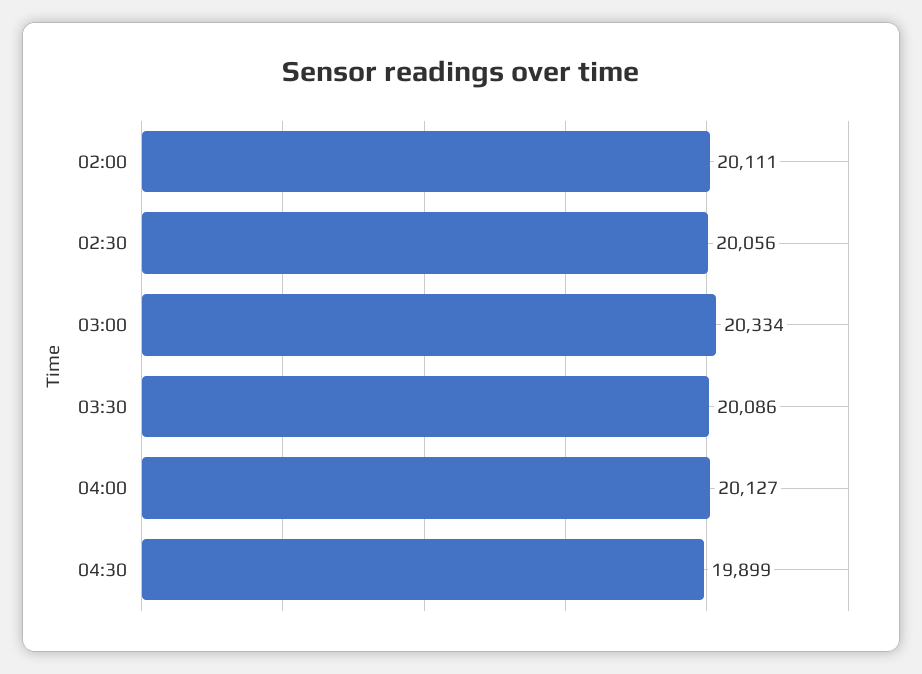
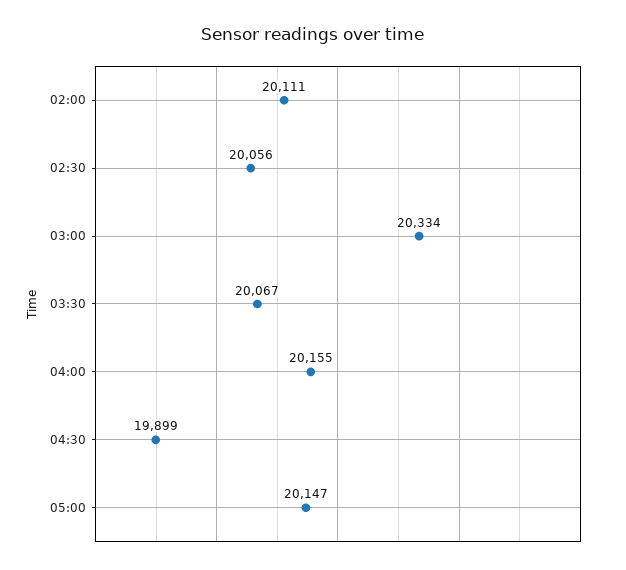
03:30: 20086 -> 20067
04:00: 20127 -> 20155
05:00: none -> 20147

